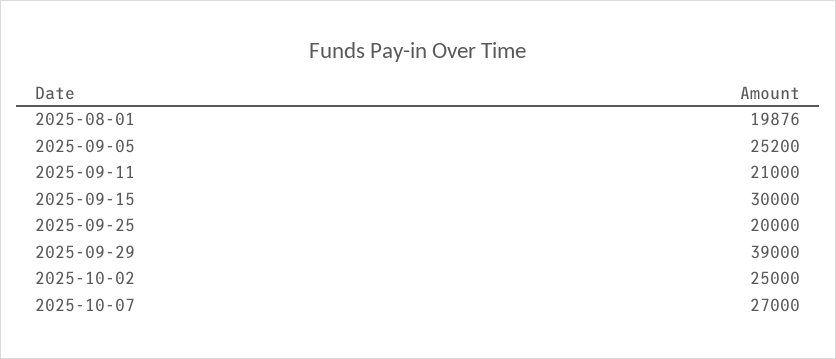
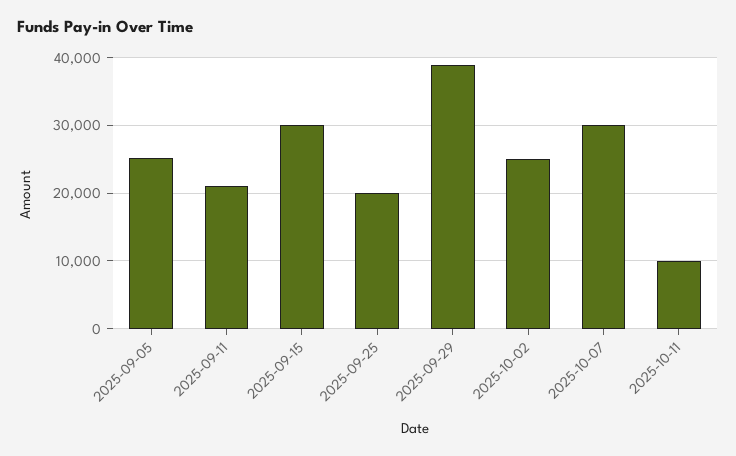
2025-08-01: 19876 -> none
2025-10-07: 27000 -> 30000
2025-10-11: none -> 10000

